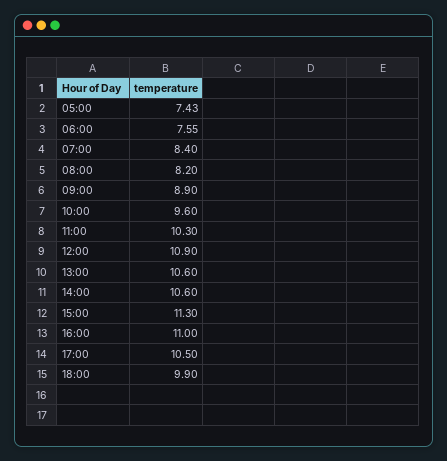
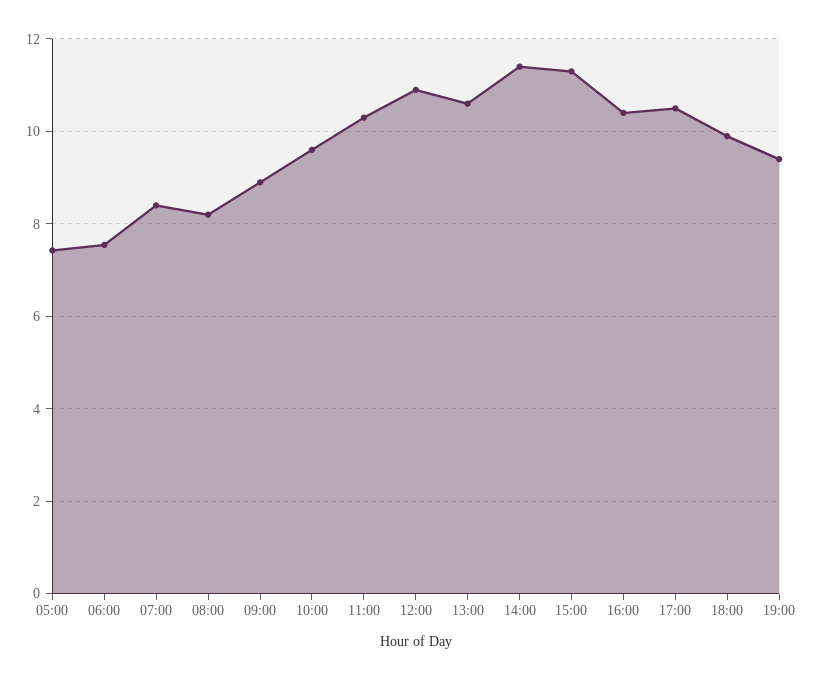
14:00: 10.6 -> 11.4
16:00: 11 -> 10.4
19:00: none -> 9.4

